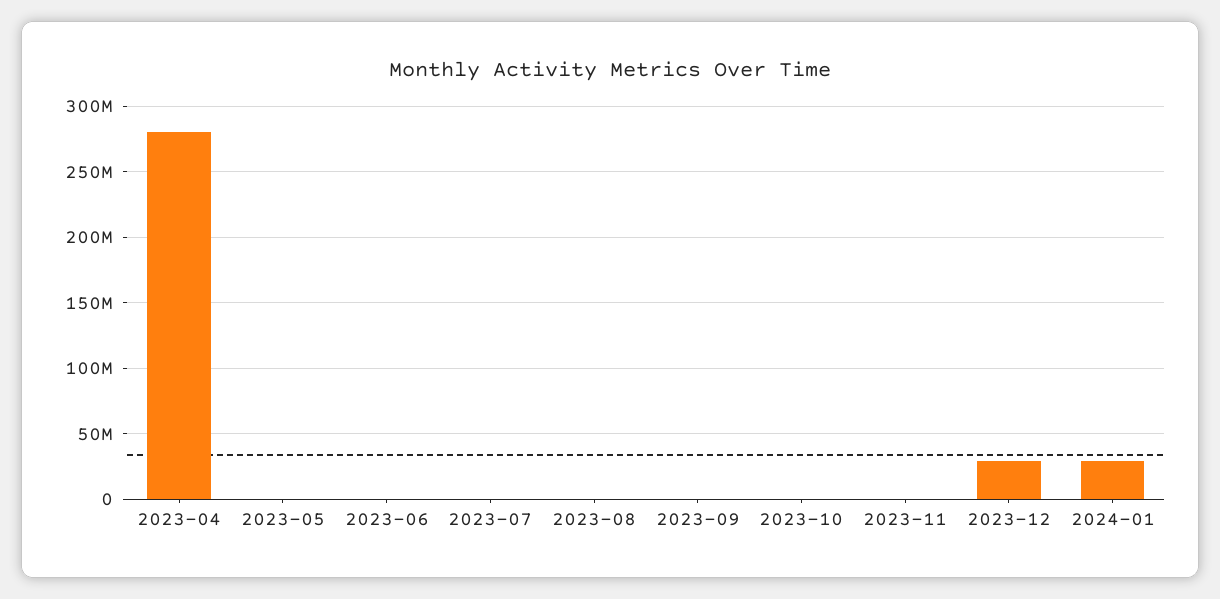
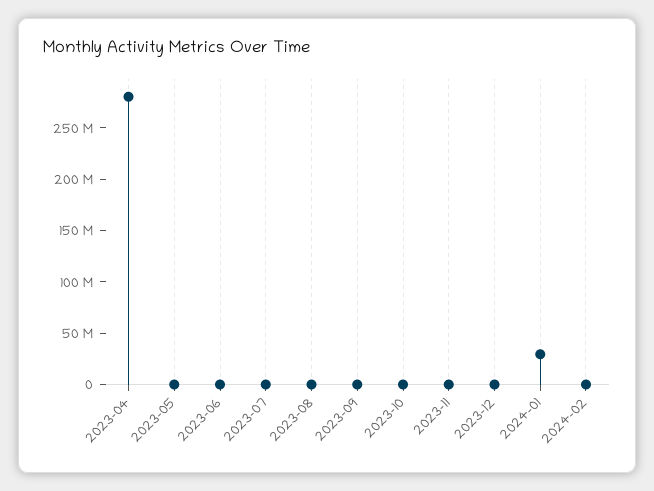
2023-12: 30000000 -> 0
2024-02: none -> 0

